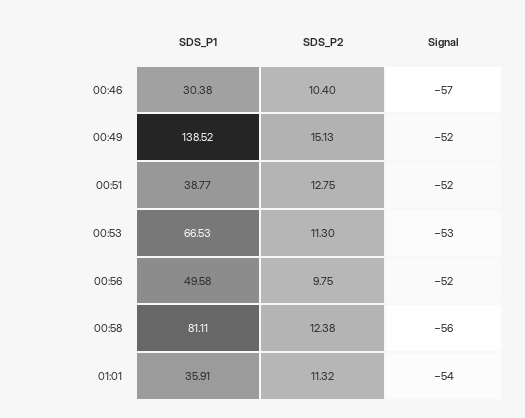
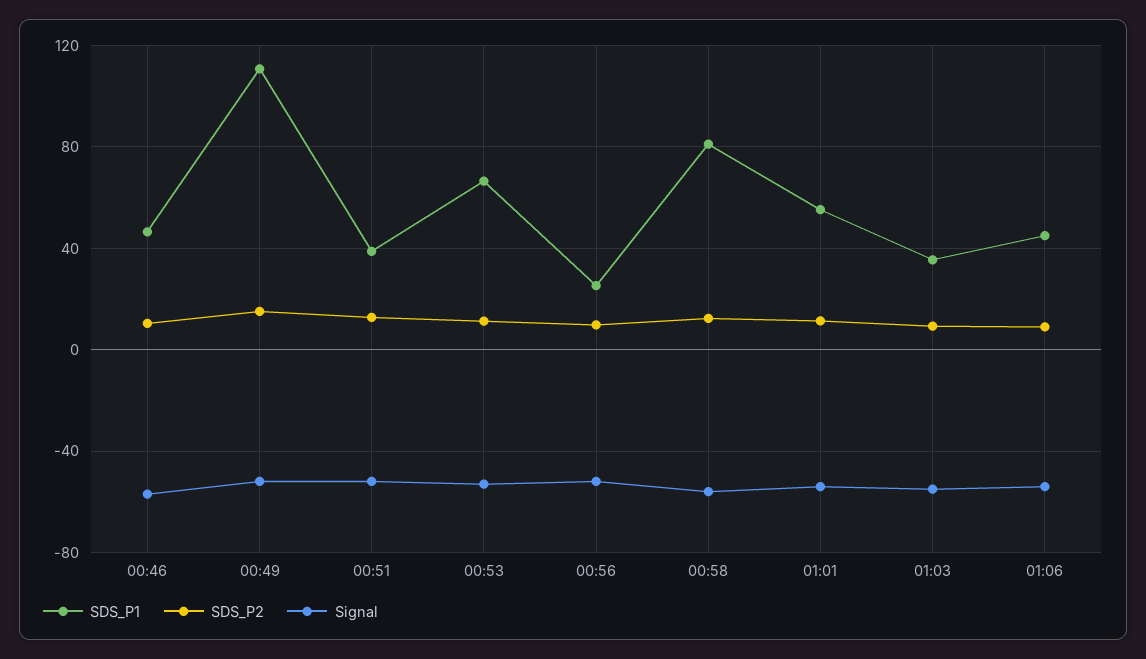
SDS_P1, 00:46: 30.38 -> 45
SDS_P1, 00:49: 138.52 -> 110
SDS_P1, 00:56: 49.58 -> 25
SDS_P1, 01:01: 35.91 -> 55
SDS_P1, 01:03: none -> 35
SDS_P2, 01:03: none -> 10
Signal, 01:03: none -> -55
SDS_P1, 01:06: none -> 45
SDS_P2, 01:06: none -> 10
Signal, 01:06: none -> -55

